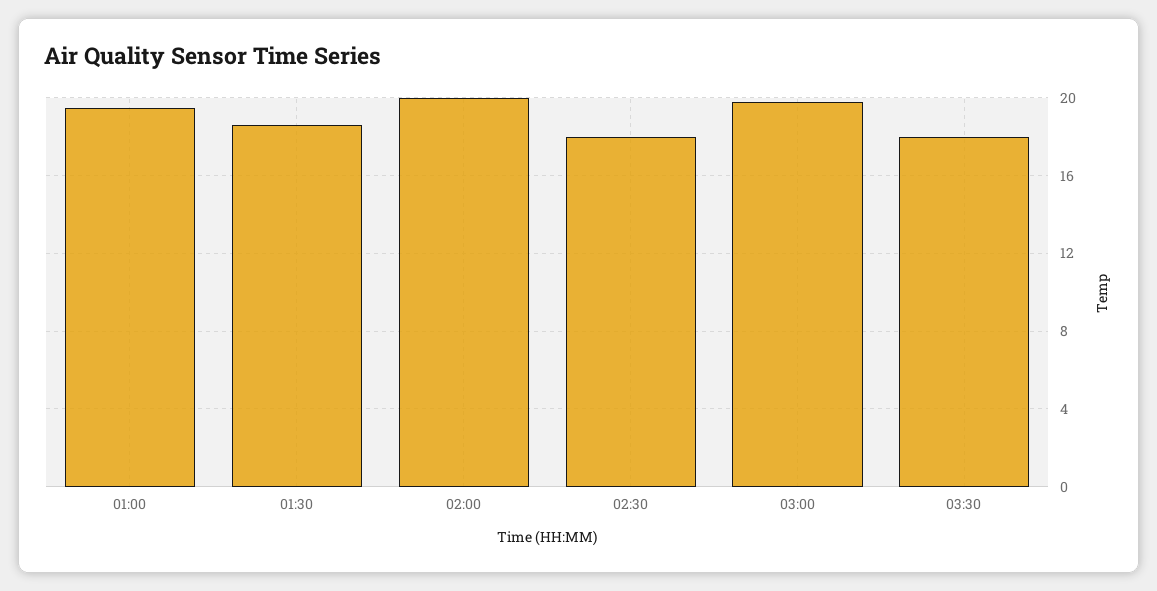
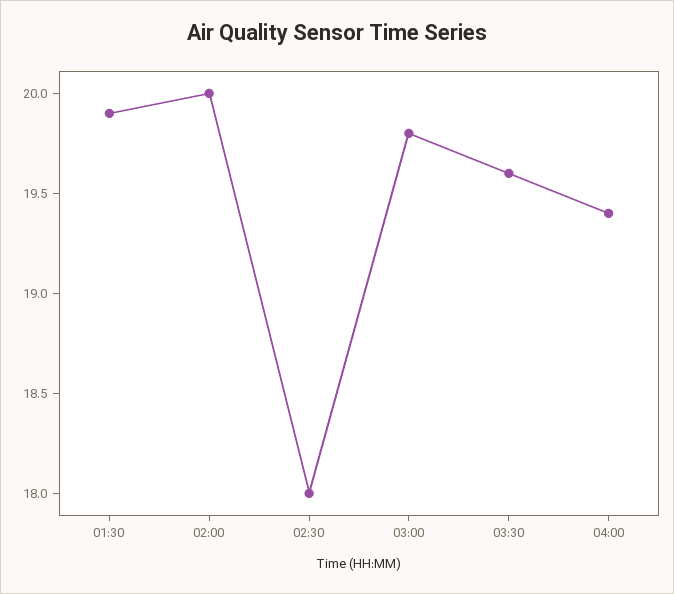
01:00: 19.5 -> none
01:30: 18.5 -> 19.9
03:30: 18 -> 19.6
04:00: none -> 19.4

